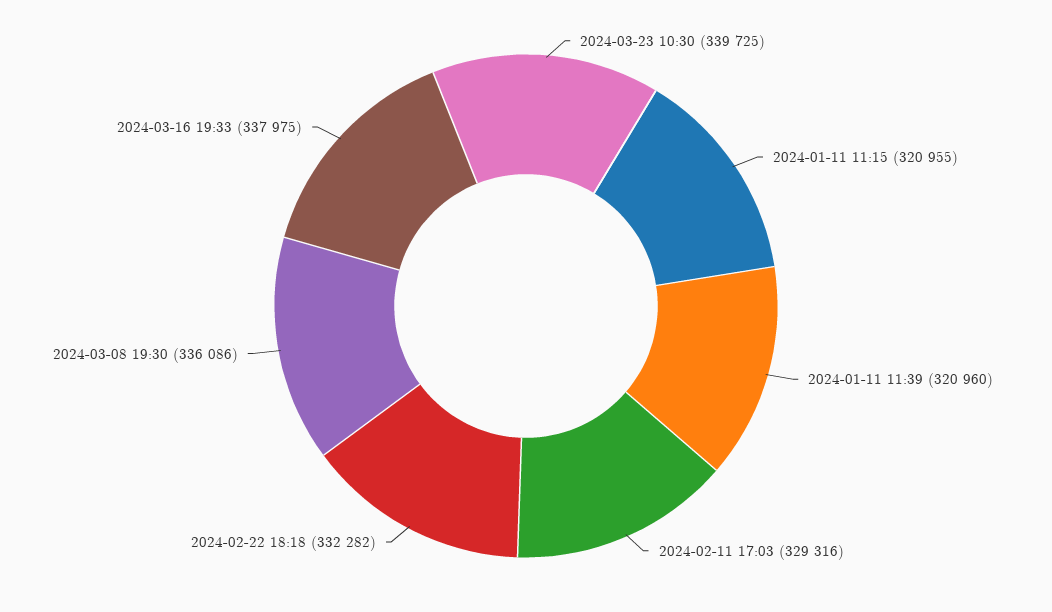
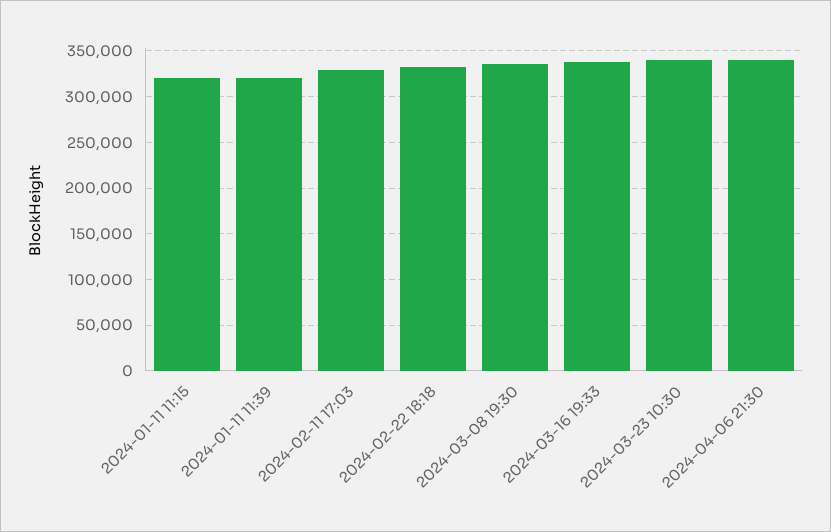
2024-04-06 21:30: none -> 340000

